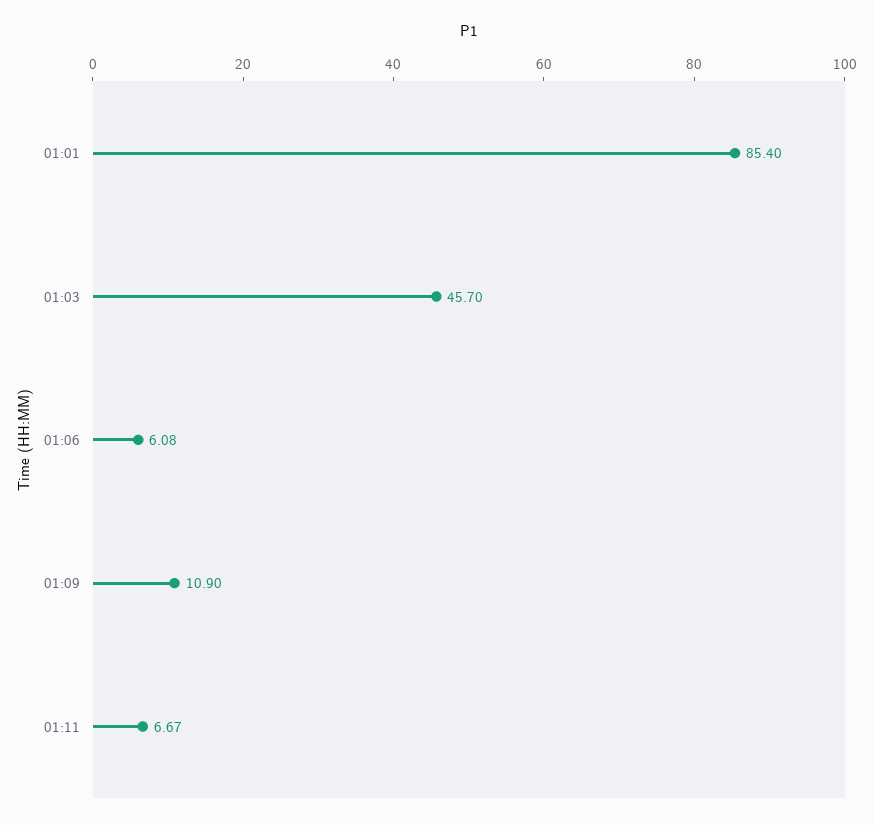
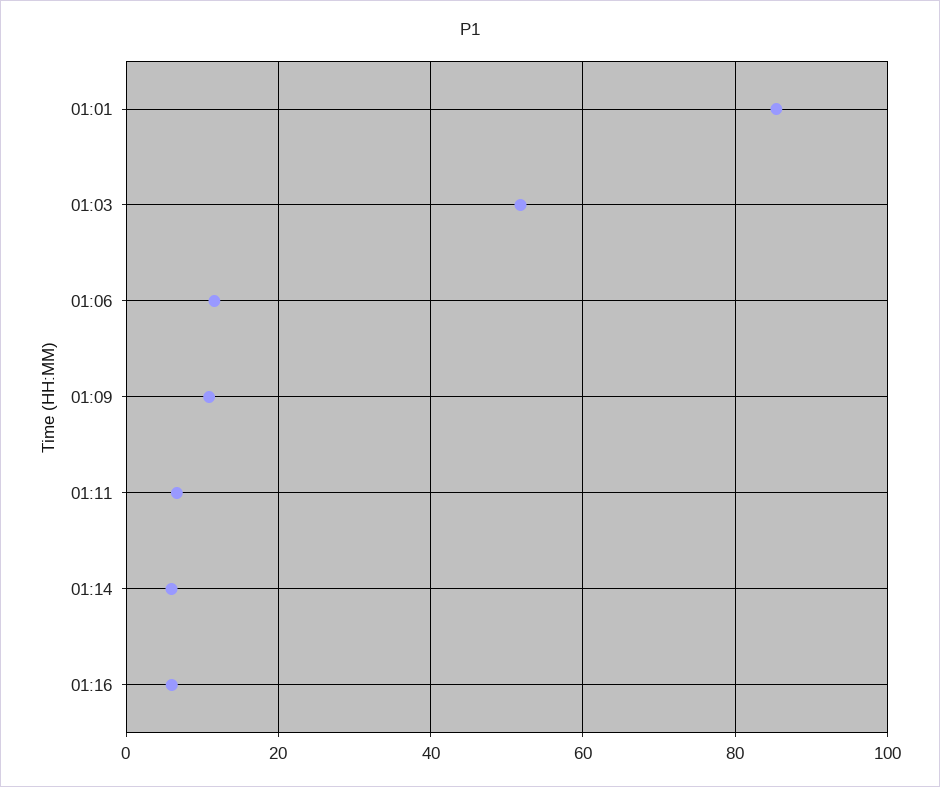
01:03: 45.7 -> 52
01:06: 6.08 -> 12
01:14: none -> 6
01:16: none -> 6

